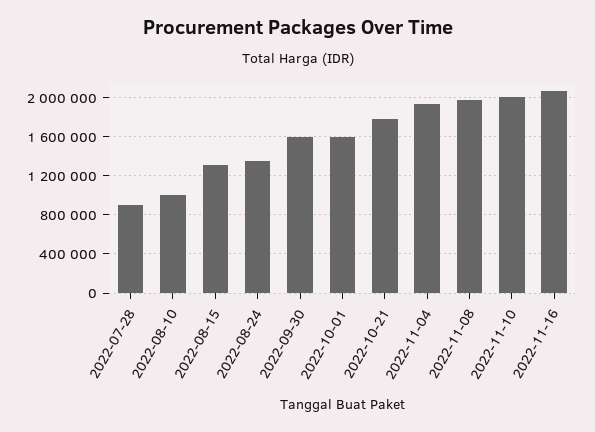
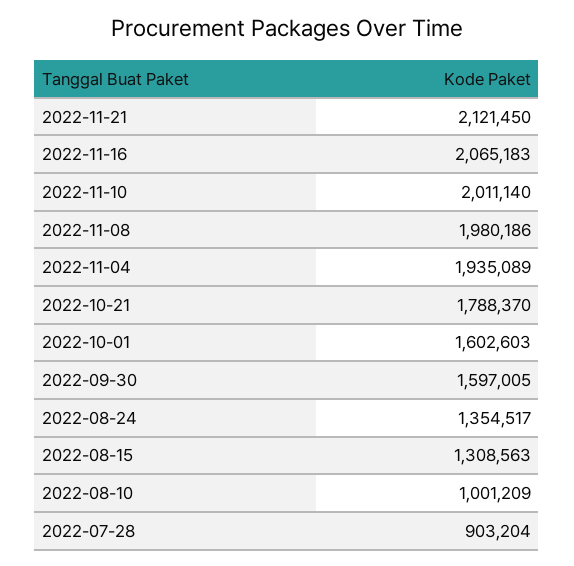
2022-11-21: none -> 2121450

